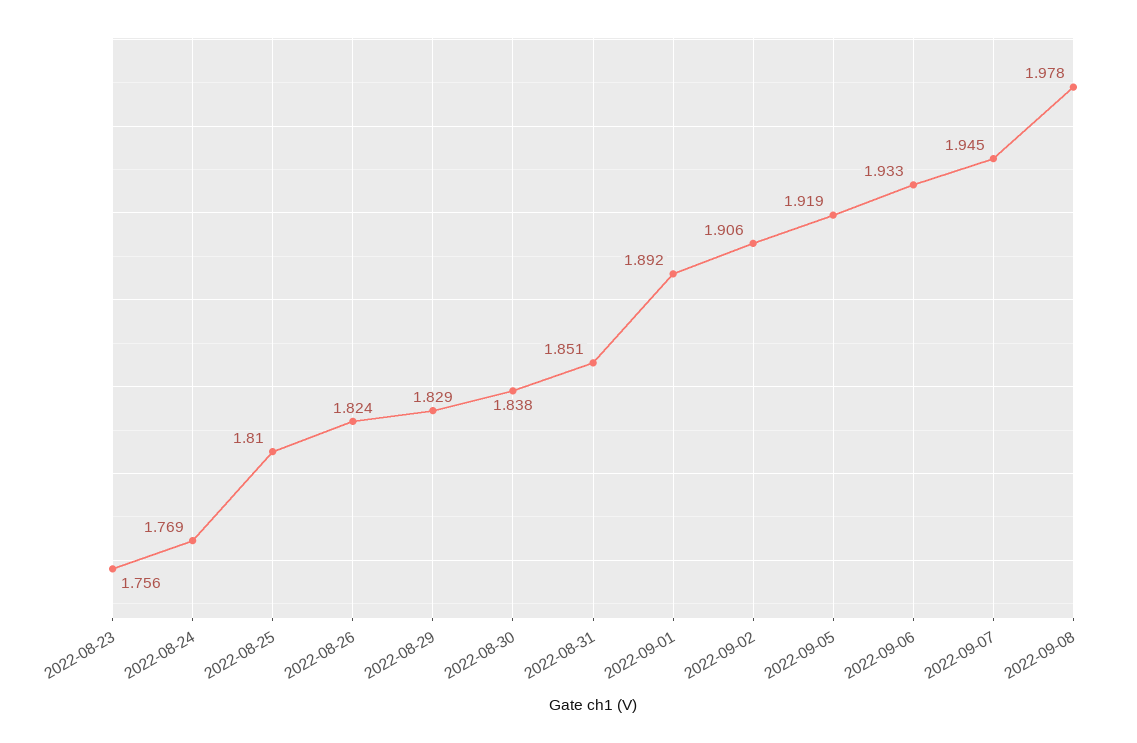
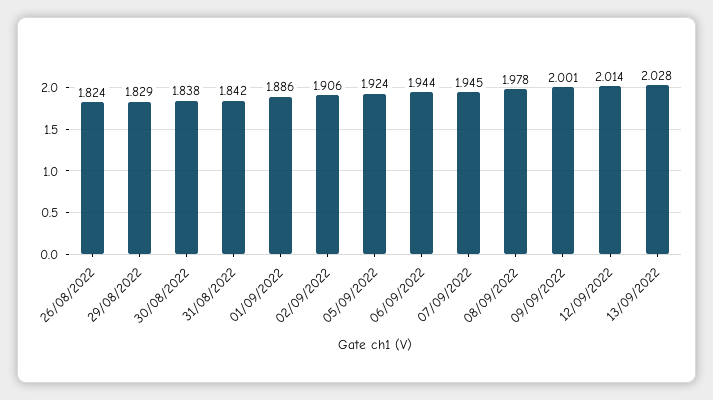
2022-08-23: 1.756 -> none
2022-08-24: 1.769 -> none
2022-08-25: 1.81 -> none
2022-08-31: 1.851 -> 1.842
2022-09-01: 1.892 -> 1.886
2022-09-05: 1.919 -> 1.924
2022-09-06: 1.933 -> 1.944
09/09/2022: none -> 2.001
12/09/2022: none -> 2.014
13/09/2022: none -> 2.028

